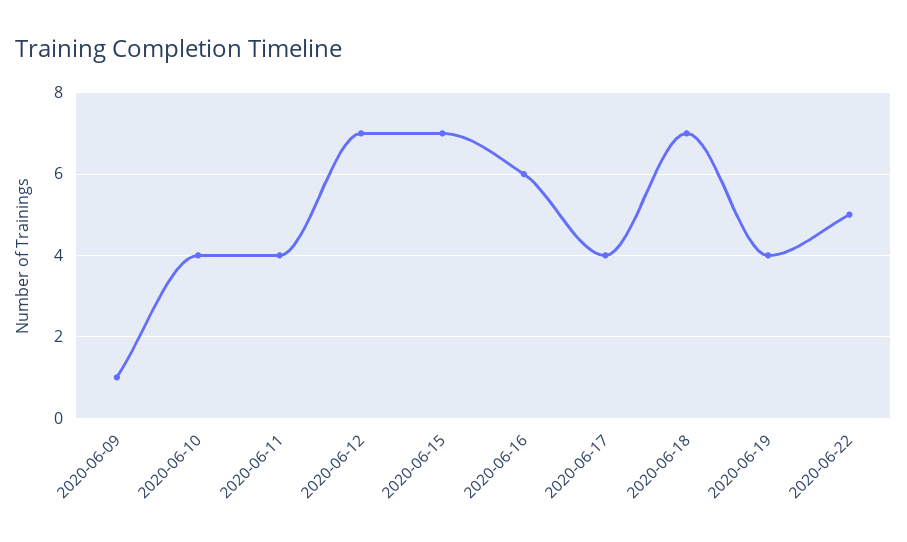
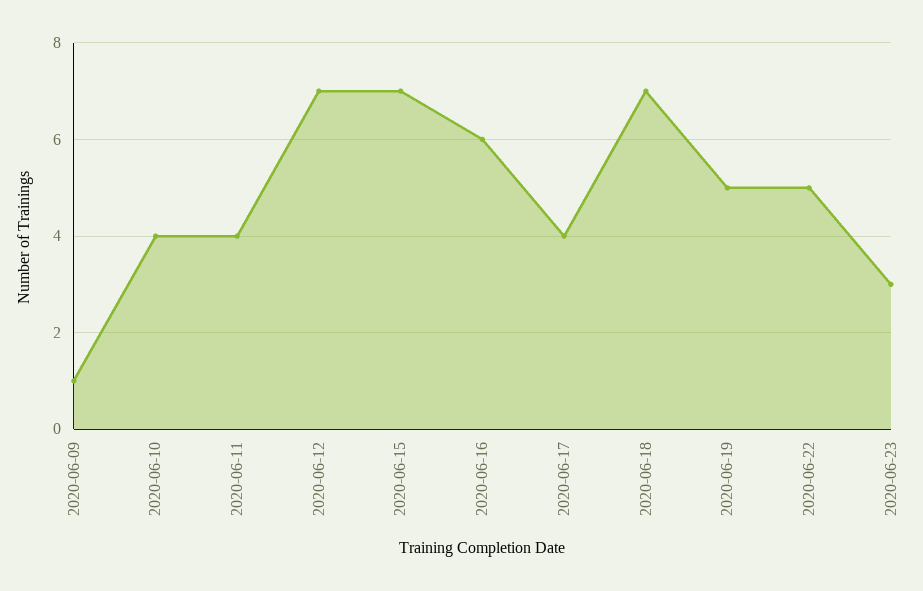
2020-06-19: 4 -> 5
2020-06-23: none -> 3

